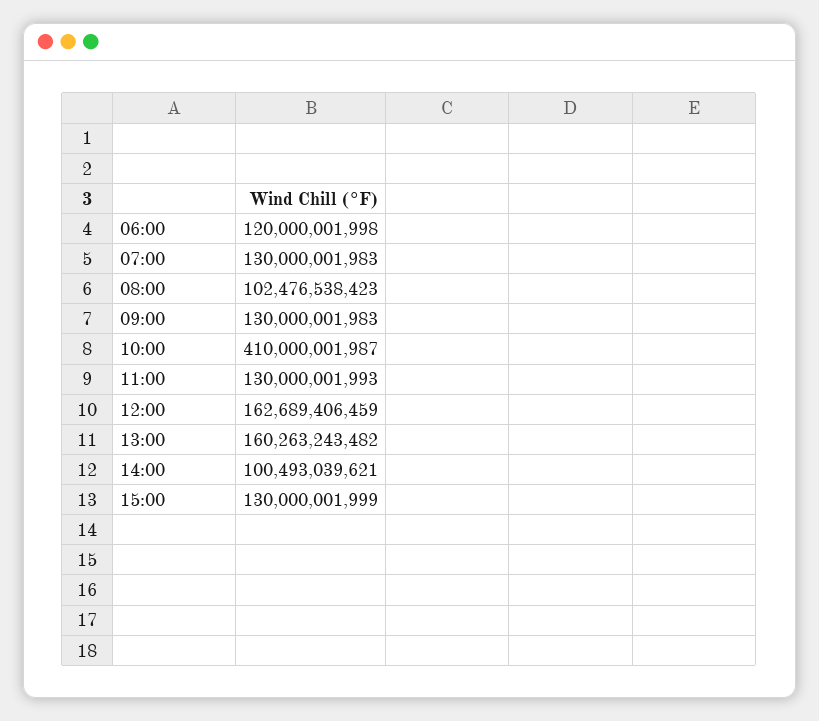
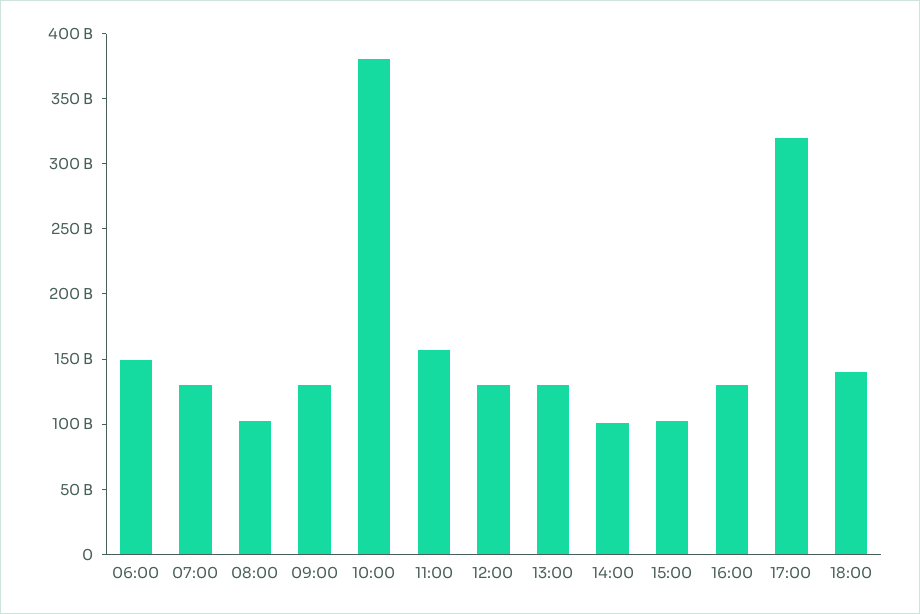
06:00: 120000001998 -> 150000000000
10:00: 410000001987 -> 380000000000
11:00: 130000001993 -> 160000000000
12:00: 162689406459 -> 130000000000
13:00: 160263243482 -> 130000000000
15:00: 130000001999 -> 100000000000
16:00: none -> 130000000000
17:00: none -> 320000000000
18:00: none -> 140000000000

